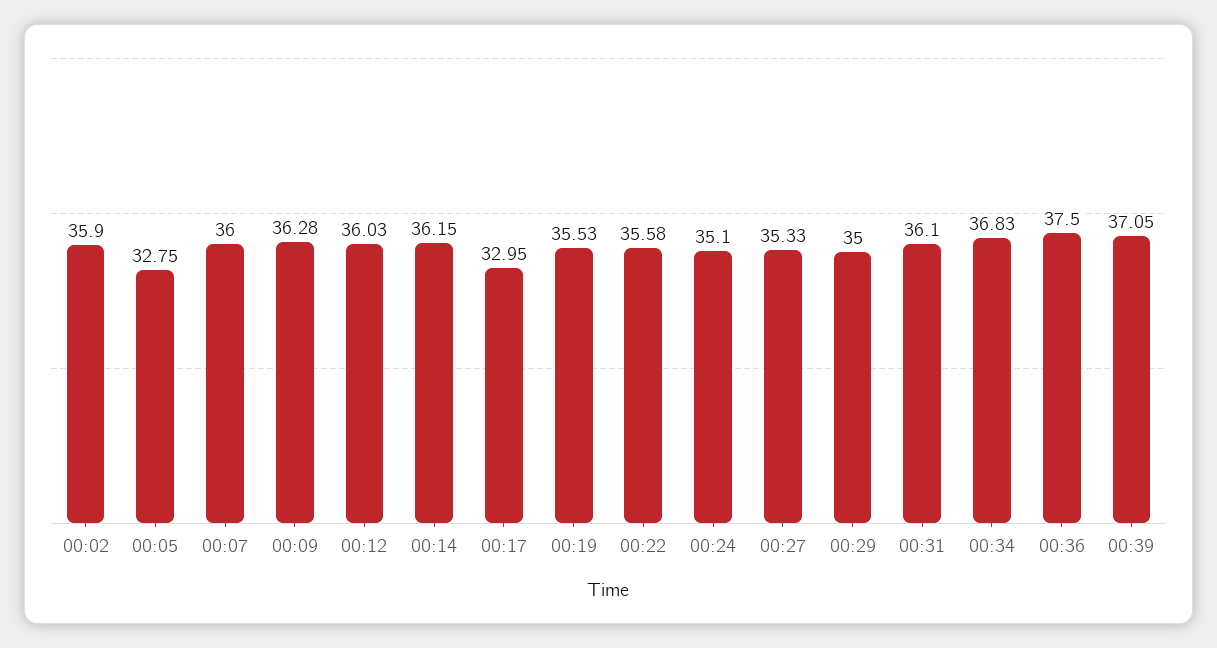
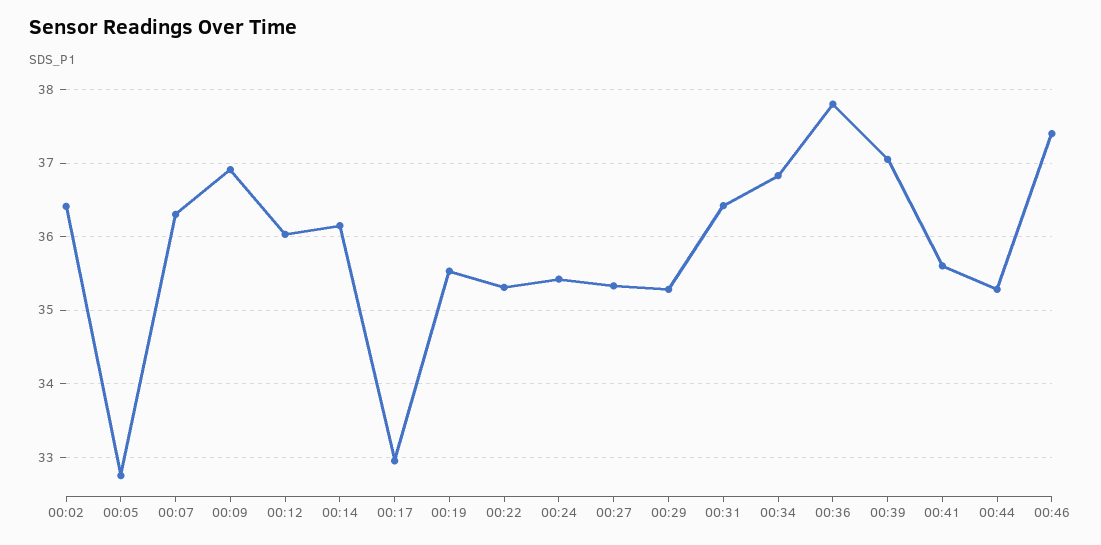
00:02: 35.9 -> 36.4
00:07: 36 -> 36.3
00:09: 36.28 -> 36.9
00:22: 35.58 -> 35.3
00:24: 35.1 -> 35.4
00:29: 35 -> 35.3
00:31: 36.1 -> 36.4
00:36: 37.5 -> 37.8
00:41: none -> 35.6
00:44: none -> 35.3
00:46: none -> 37.4

